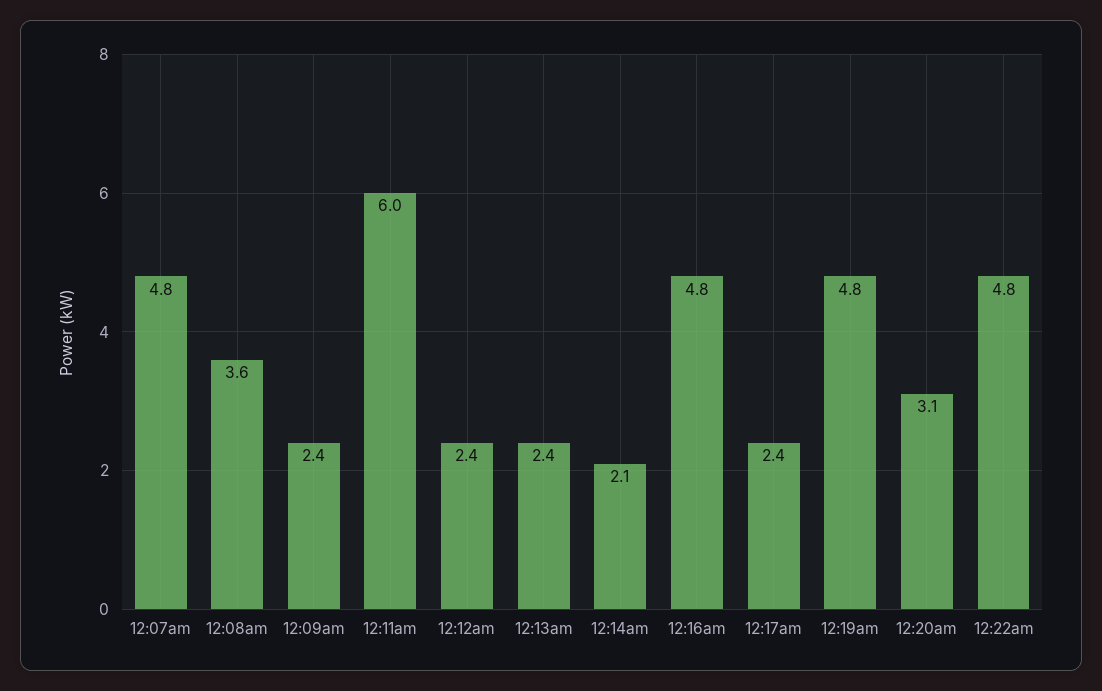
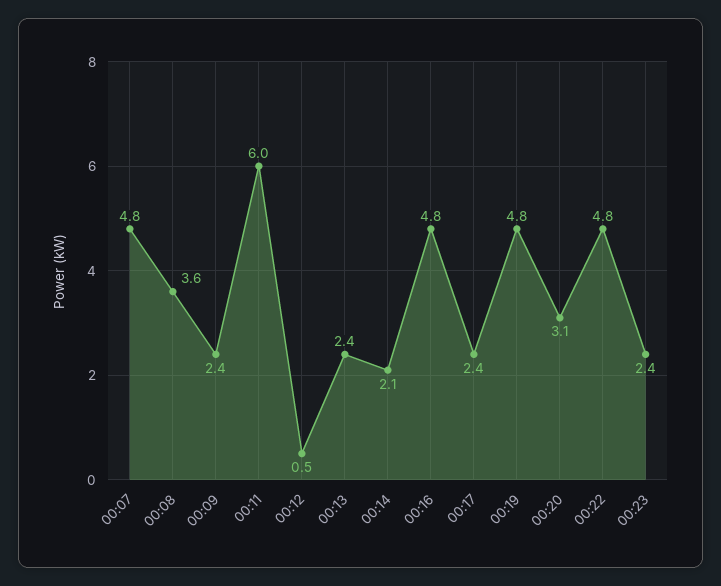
12:12am: 2.4 -> 0.5
00:23: none -> 2.4

